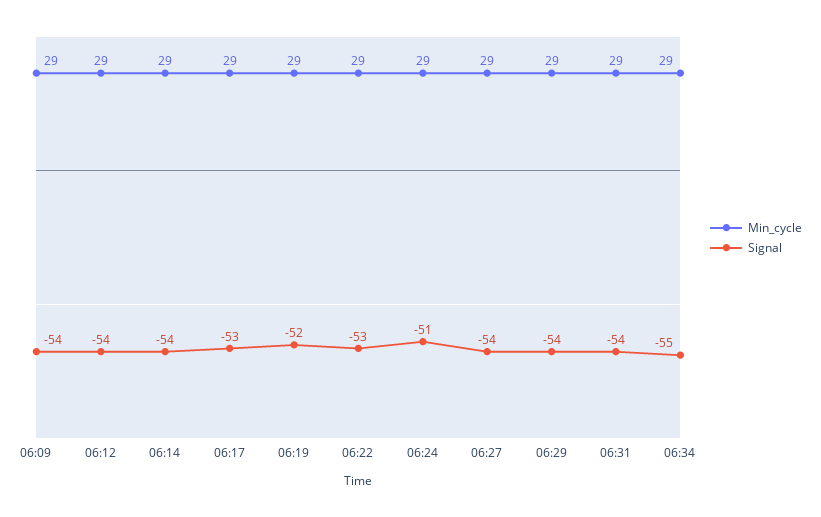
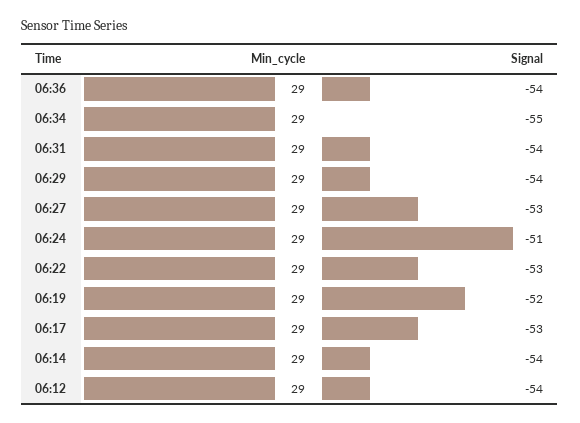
Min_cycle, 06:09: 29 -> none
Signal, 06:09: -54 -> none
Signal, 06:27: -54 -> -53
Min_cycle, 06:36: none -> 29
Signal, 06:36: none -> -54

